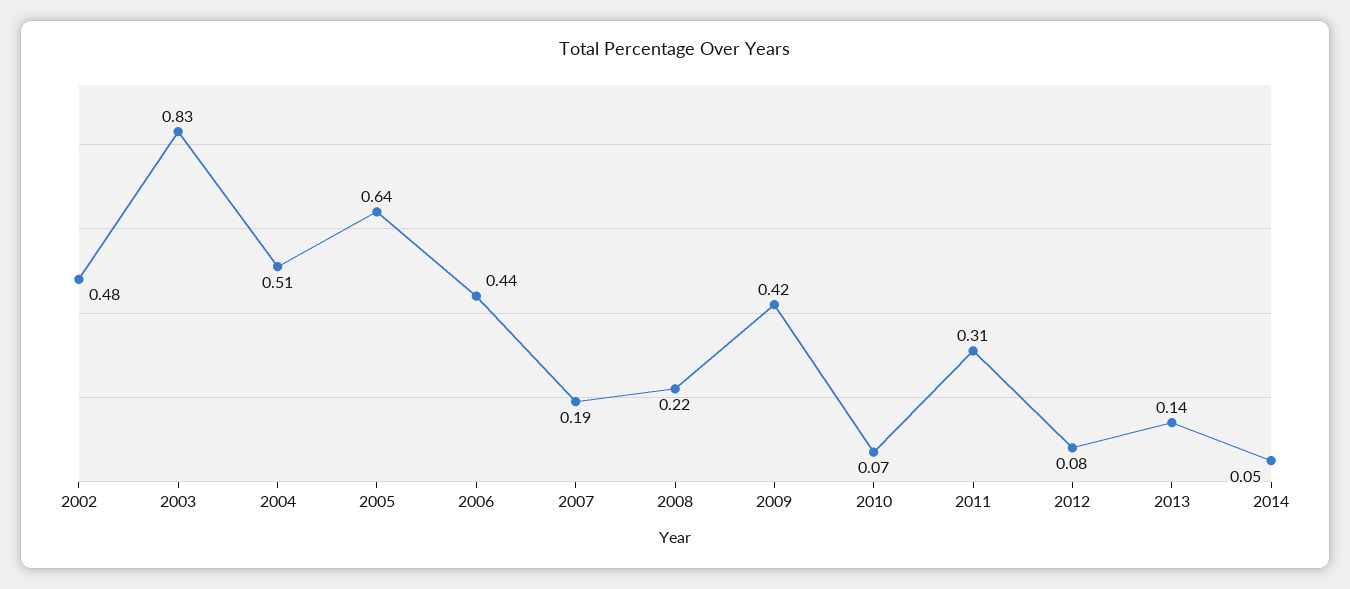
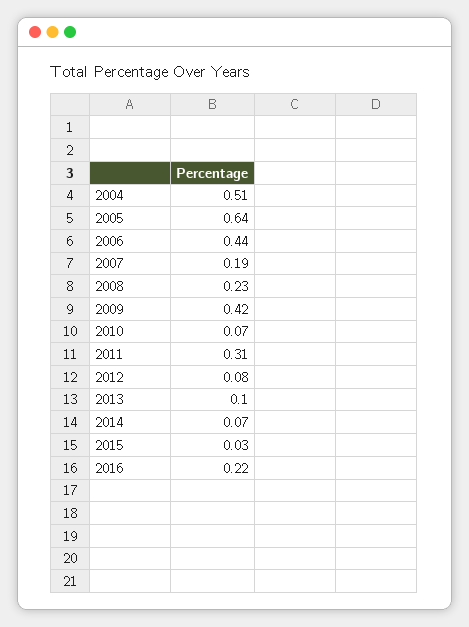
2002: 0.48 -> none
2003: 0.83 -> none
2008: 0.22 -> 0.23
2013: 0.14 -> 0.1
2014: 0.05 -> 0.07
2015: none -> 0.03
2016: none -> 0.22

